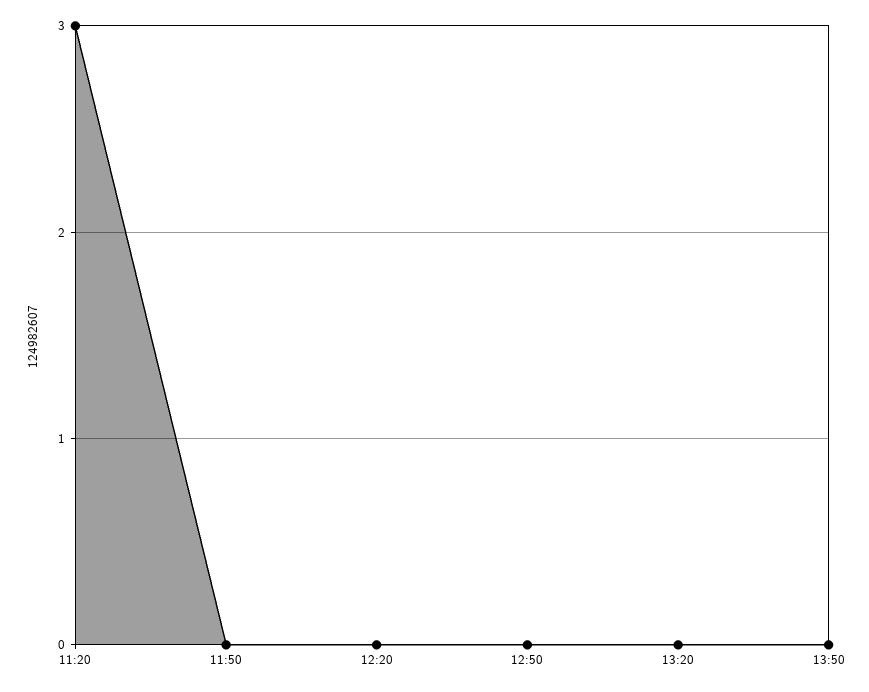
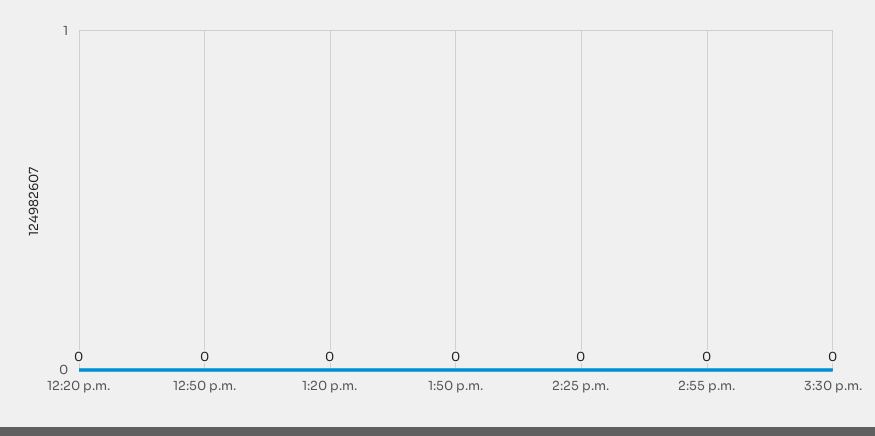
11:20: 3 -> none
11:50: 0 -> none
2:25 p.m.: none -> 0
2:55 p.m.: none -> 0
3:30 p.m.: none -> 0

